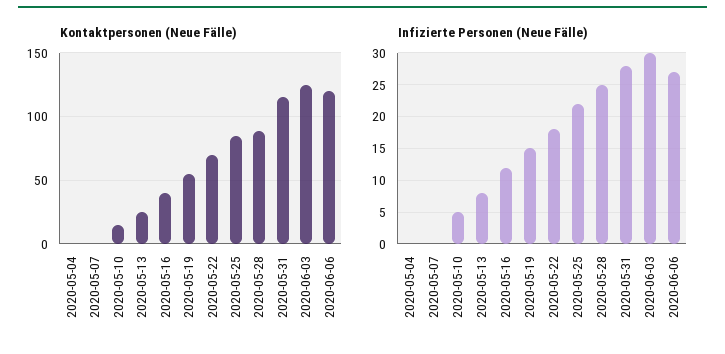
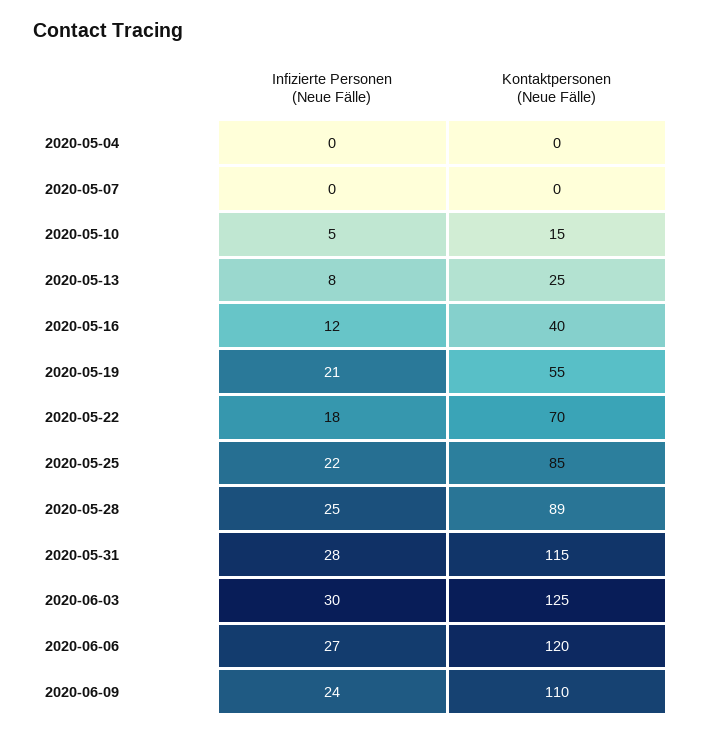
Infizierte Personen (Neue Fälle), 2020-05-19: 15 -> 21
Infizierte Personen (Neue Fälle), 2020-06-09: none -> 24
Kontaktpersonen (Neue Fälle), 2020-06-09: none -> 110

